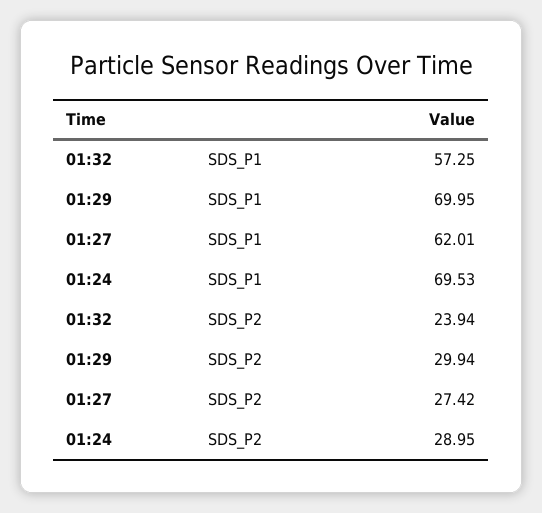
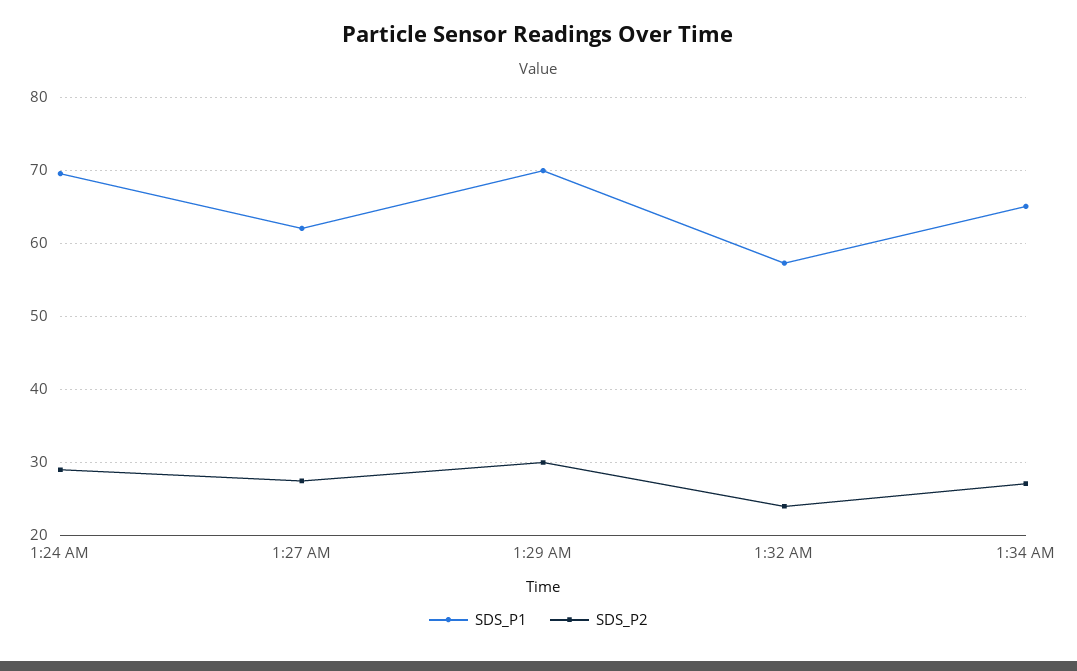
SDS_P1, 1:34 AM: none -> 65
SDS_P2, 1:34 AM: none -> 27

